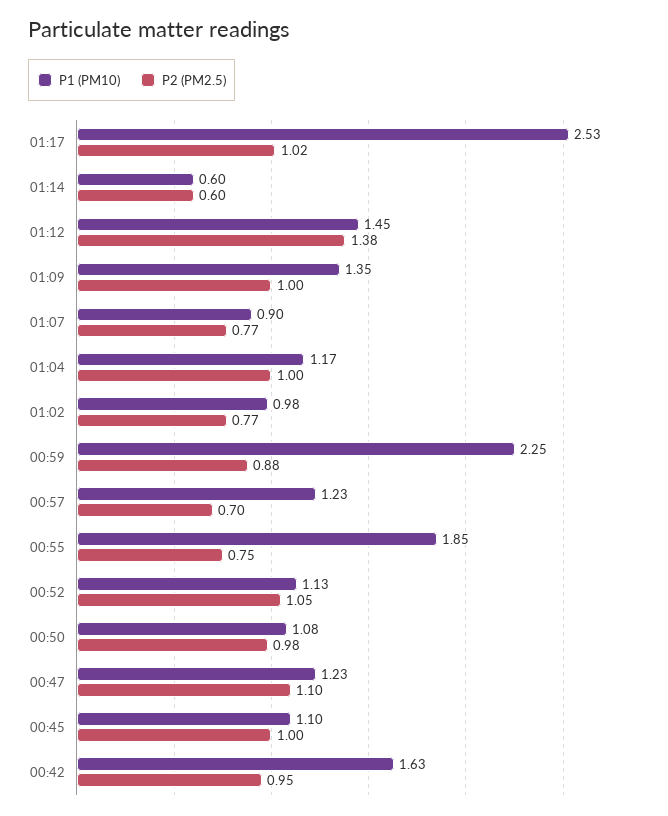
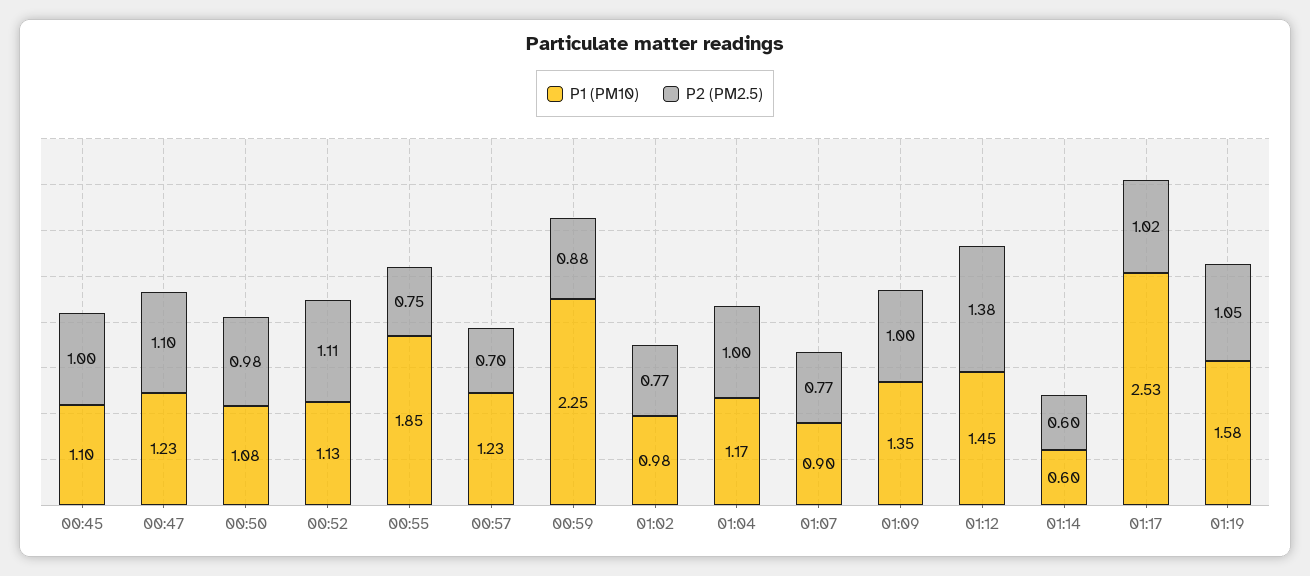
P2 (PM2.5), 00:52: 1.05 -> 1.11
P1 (PM10), 00:42: 1.63 -> none
P2 (PM2.5), 00:42: 0.95 -> none
P1 (PM10), 01:19: none -> 1.58
P2 (PM2.5), 01:19: none -> 1.05

